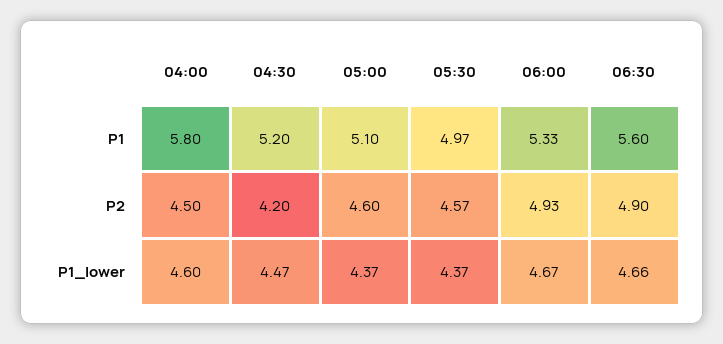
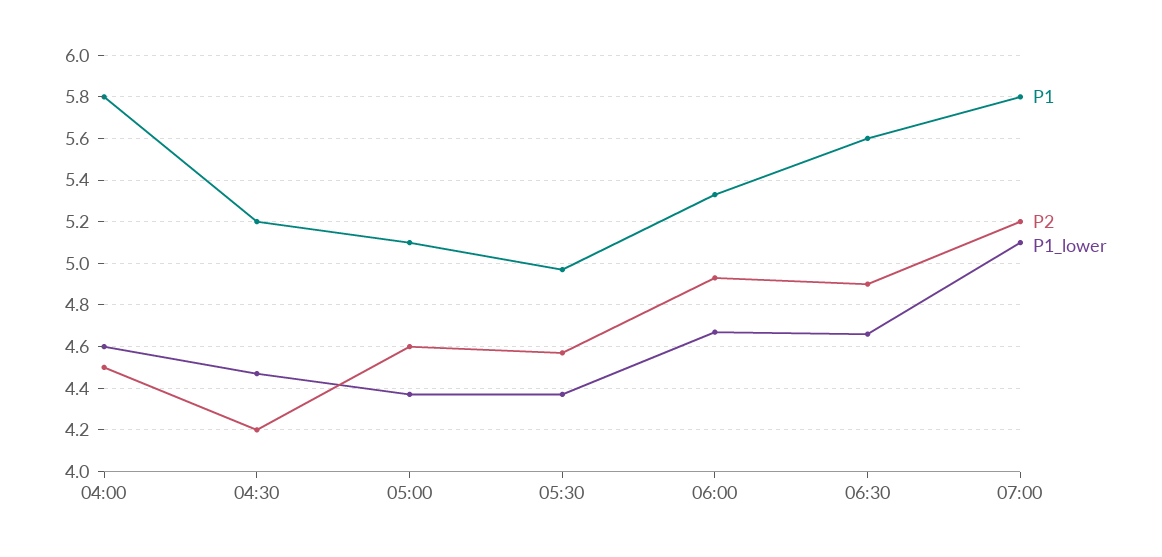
P1, 07:00: none -> 5.8
P2, 07:00: none -> 5.2
P1_lower, 07:00: none -> 5.1

